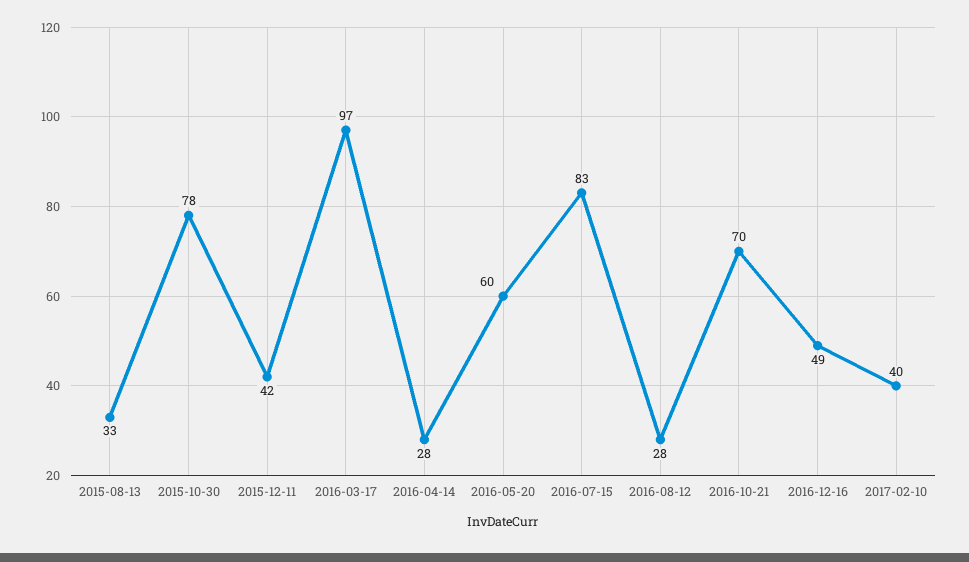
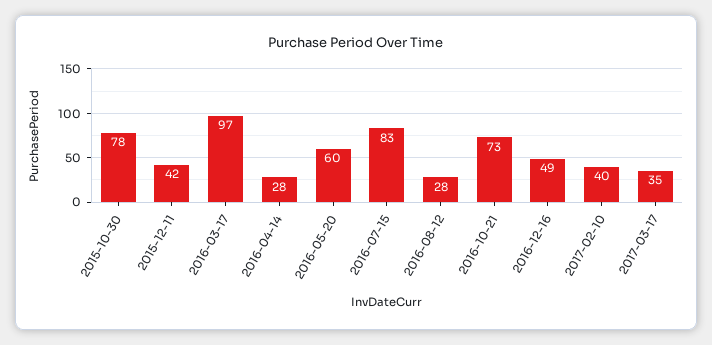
2015-08-13: 33 -> none
2016-10-21: 70 -> 73
2017-03-17: none -> 35

